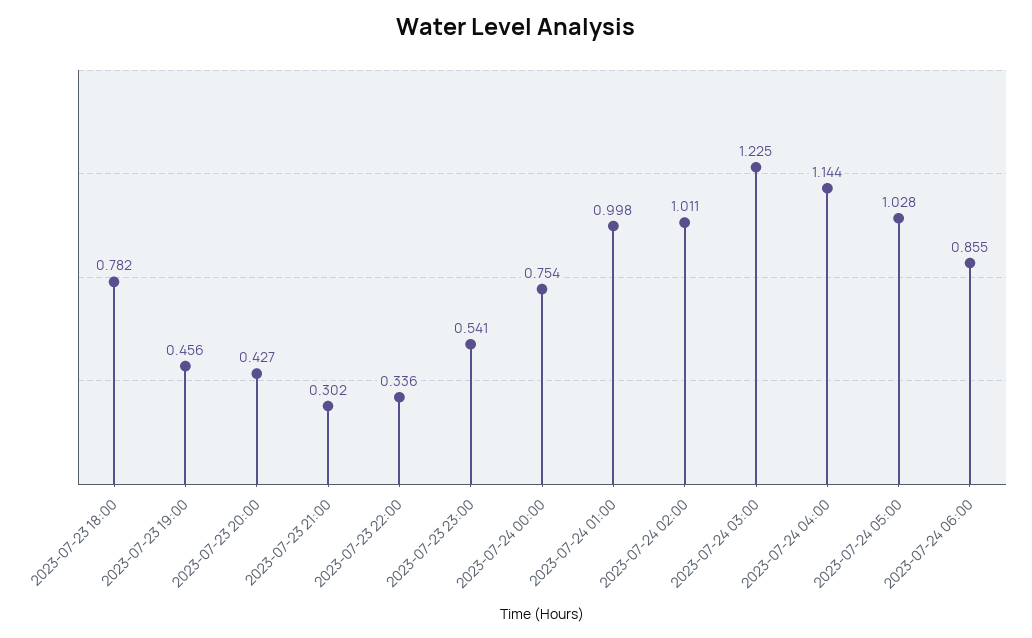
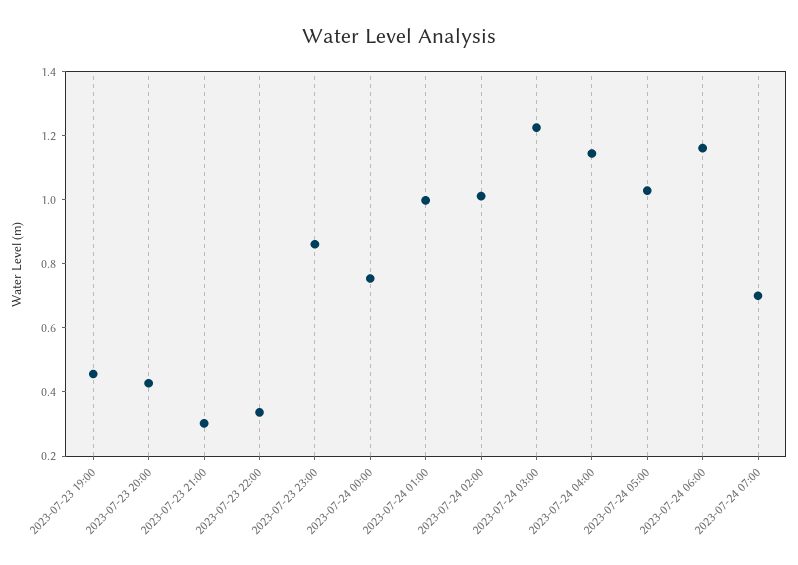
2023-07-23 18:00: 0.782 -> none
2023-07-23 23:00: 0.541 -> 0.85
2023-07-24 06:00: 0.855 -> 1.15
2023-07-24 07:00: none -> 0.7

